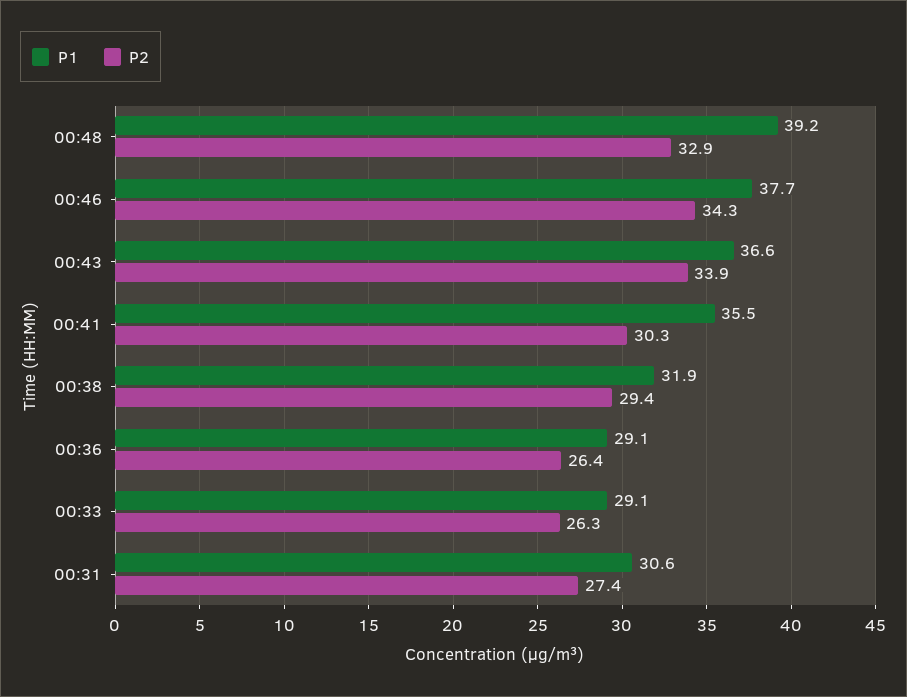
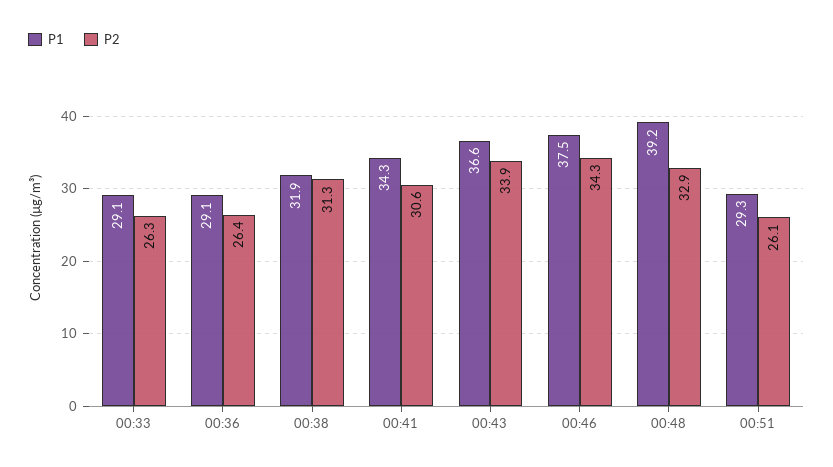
P1, 00:46: 37.7 -> 37.5
P1, 00:41: 35.5 -> 34.3
P2, 00:41: 30.3 -> 30.6
P2, 00:38: 29.4 -> 31.3
P1, 00:31: 30.6 -> none
P2, 00:31: 27.4 -> none
P1, 00:51: none -> 29.3
P2, 00:51: none -> 26.1

